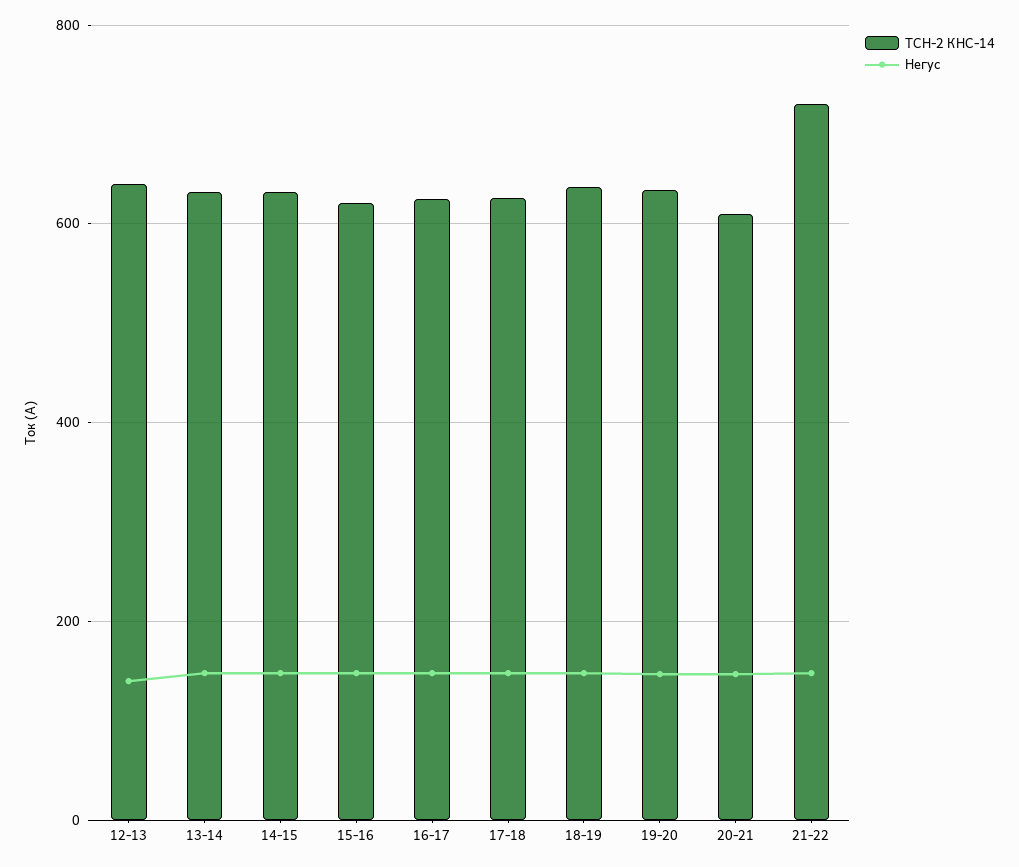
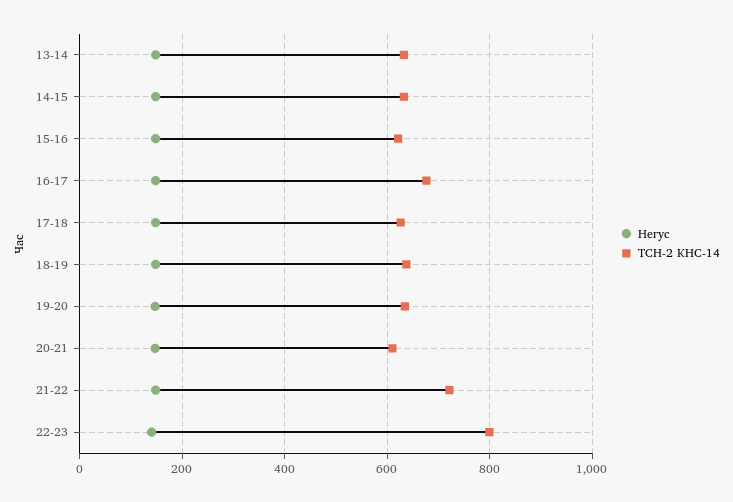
ТСН-2 КНС-14, 12-13: 640 -> none
Негус, 12-13: 140 -> none
ТСН-2 КНС-14, 16-17: 620 -> 680
Негус, 22-23: none -> 140
ТСН-2 КНС-14, 22-23: none -> 800

